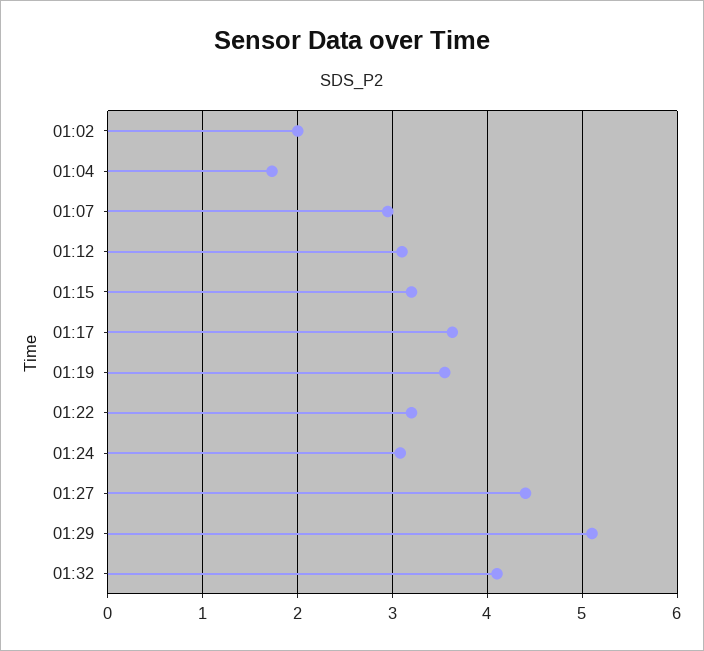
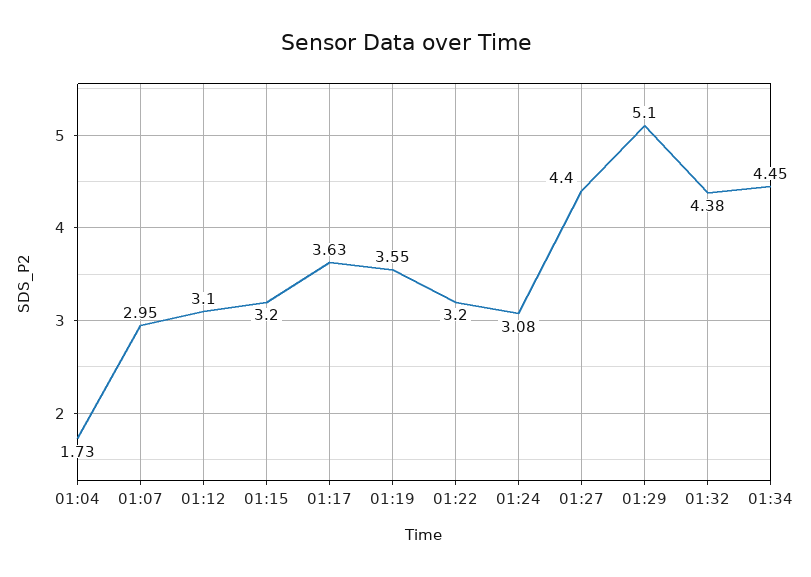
01:02: 2 -> none
01:32: 4.1 -> 4.38
01:34: none -> 4.45

